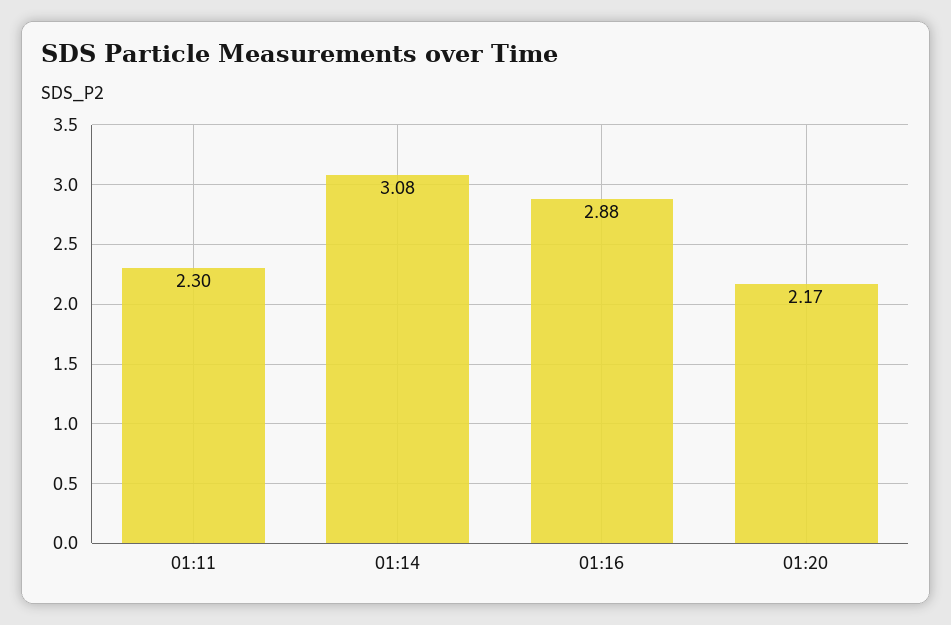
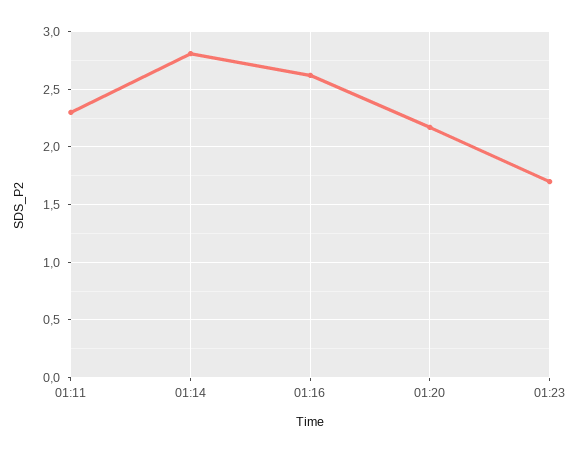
01:14: 3.08 -> 2.8
01:16: 2.88 -> 2.6
01:23: none -> 1.7

